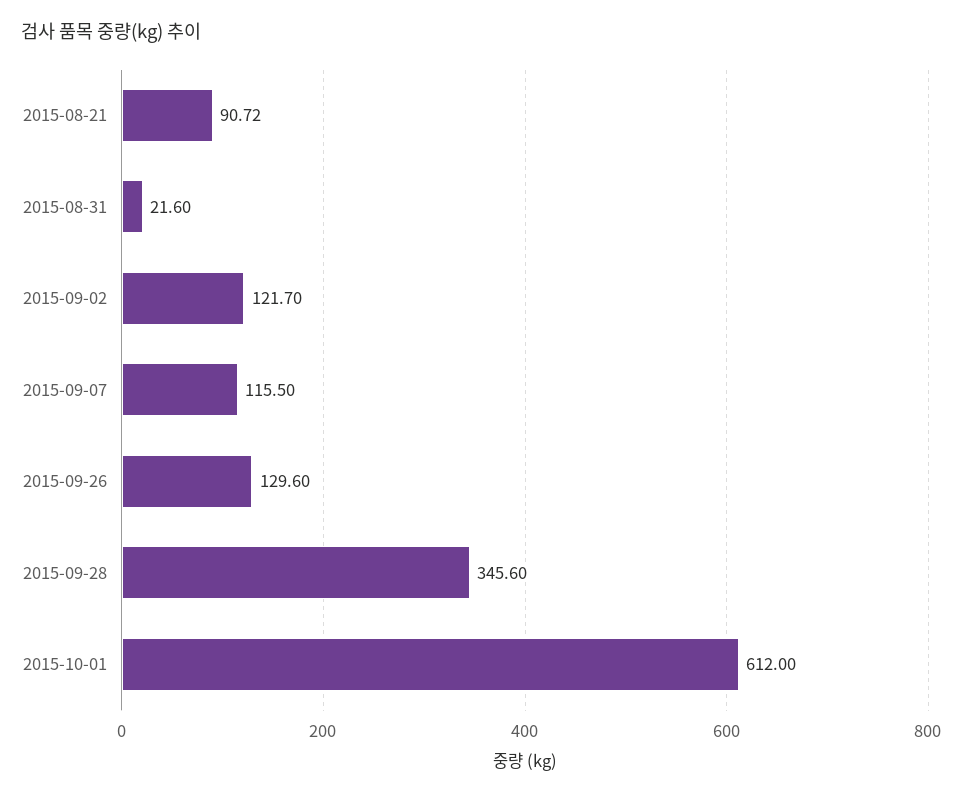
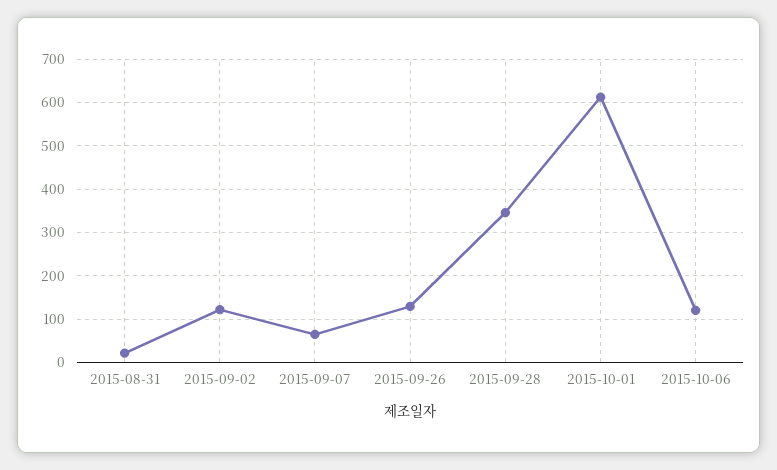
2015-08-21: 90.72 -> none
2015-09-07: 115.5 -> 60
2015-10-06: none -> 120

